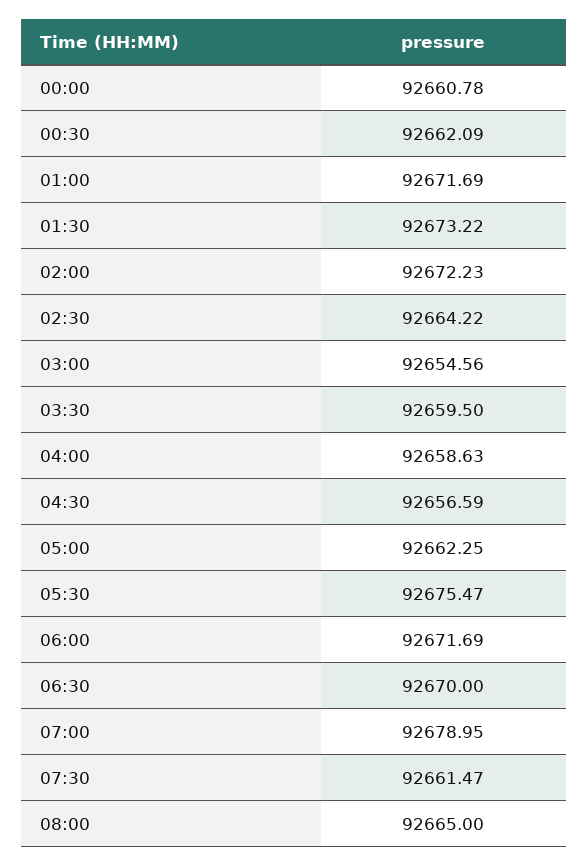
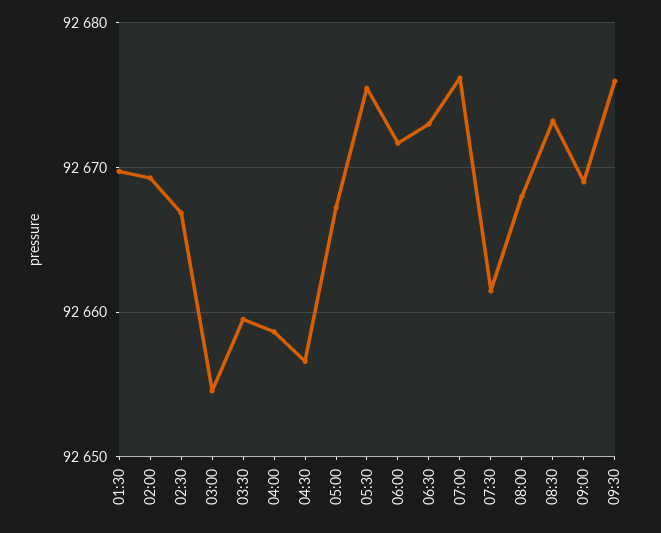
00:00: 92660.78 -> none
00:30: 92662.09 -> none
01:00: 92671.69 -> none
01:30: 92673.22 -> 92670
02:00: 92672.23 -> 92669
02:30: 92664.22 -> 92667
05:00: 92662.25 -> 92667
06:30: 92670 -> 92673
07:00: 92678.95 -> 92676
08:00: 92665 -> 92668
08:30: none -> 92673
09:00: none -> 92669
09:30: none -> 92676

